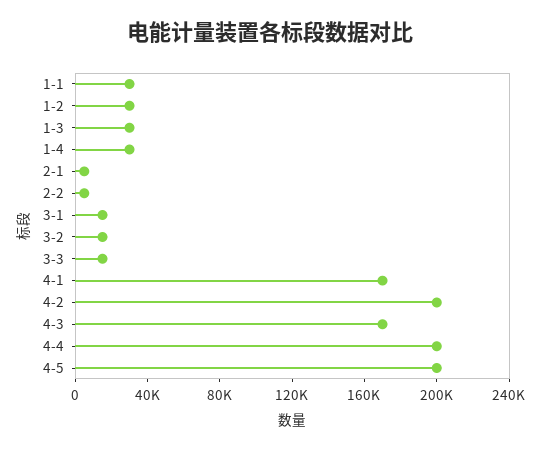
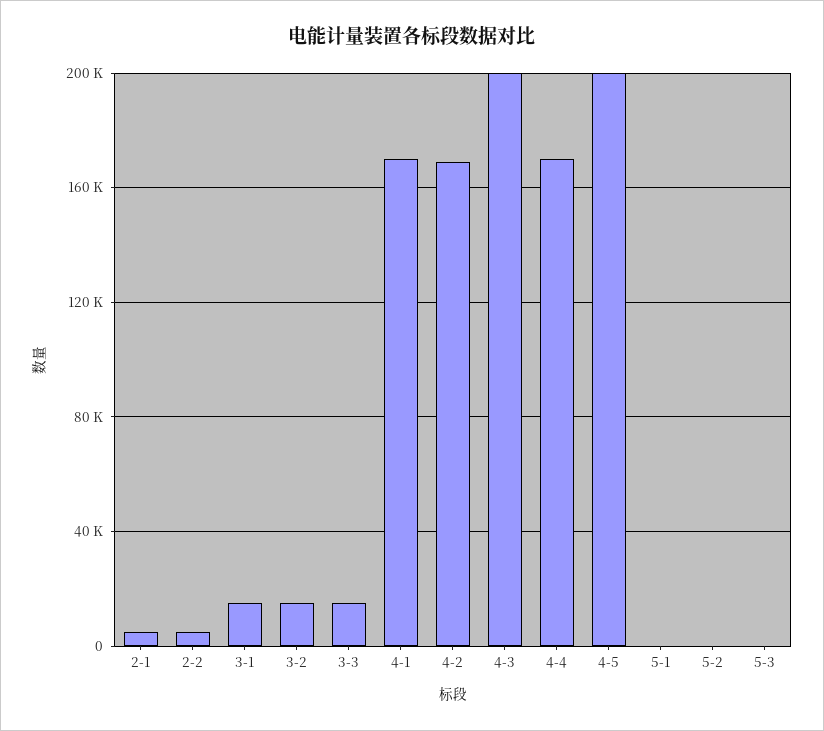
1-1: 30000 -> none
1-2: 30000 -> none
1-3: 30000 -> none
1-4: 30000 -> none
4-2: 200000 -> 170000
4-3: 170000 -> 200000
4-4: 200000 -> 170000
5-1: none -> 0
5-2: none -> 0
5-3: none -> 0

